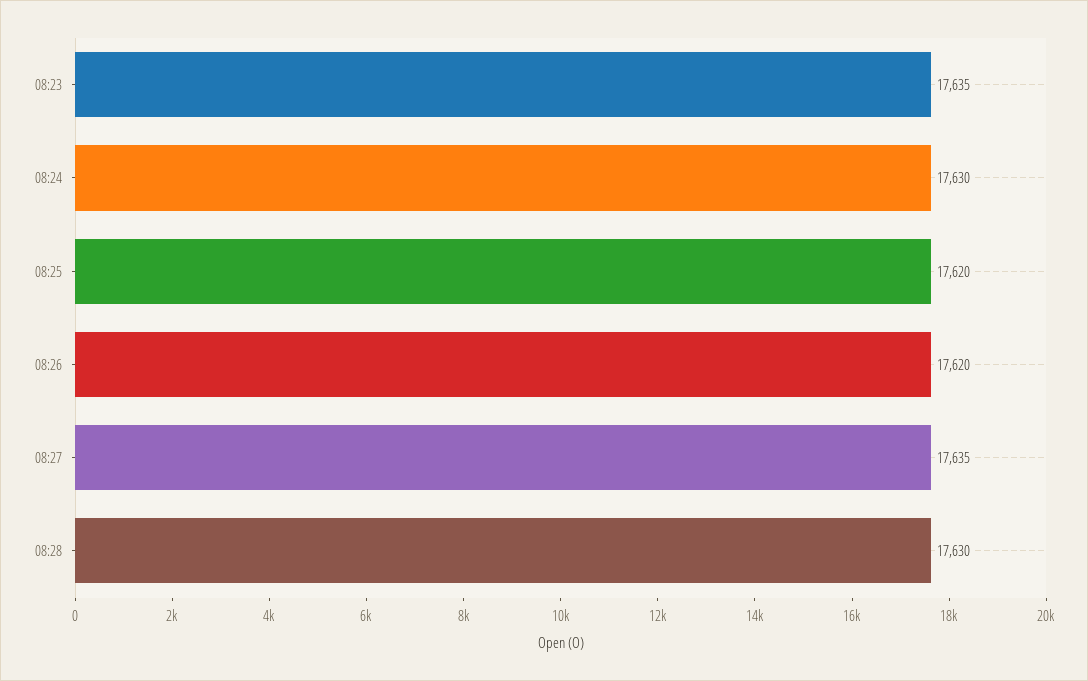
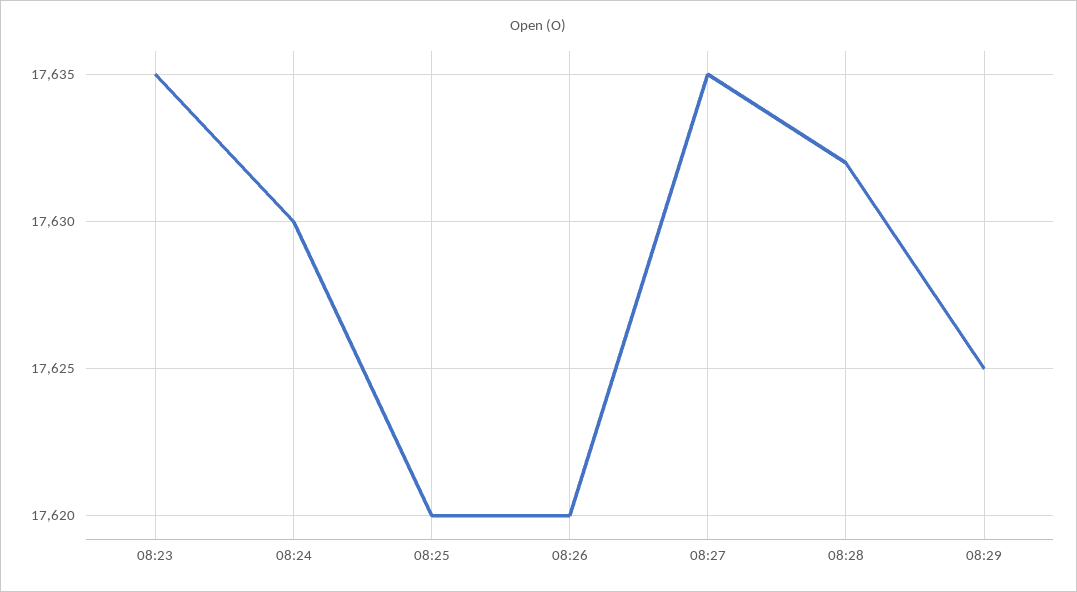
08:28: 17630 -> 17632
08:29: none -> 17625

